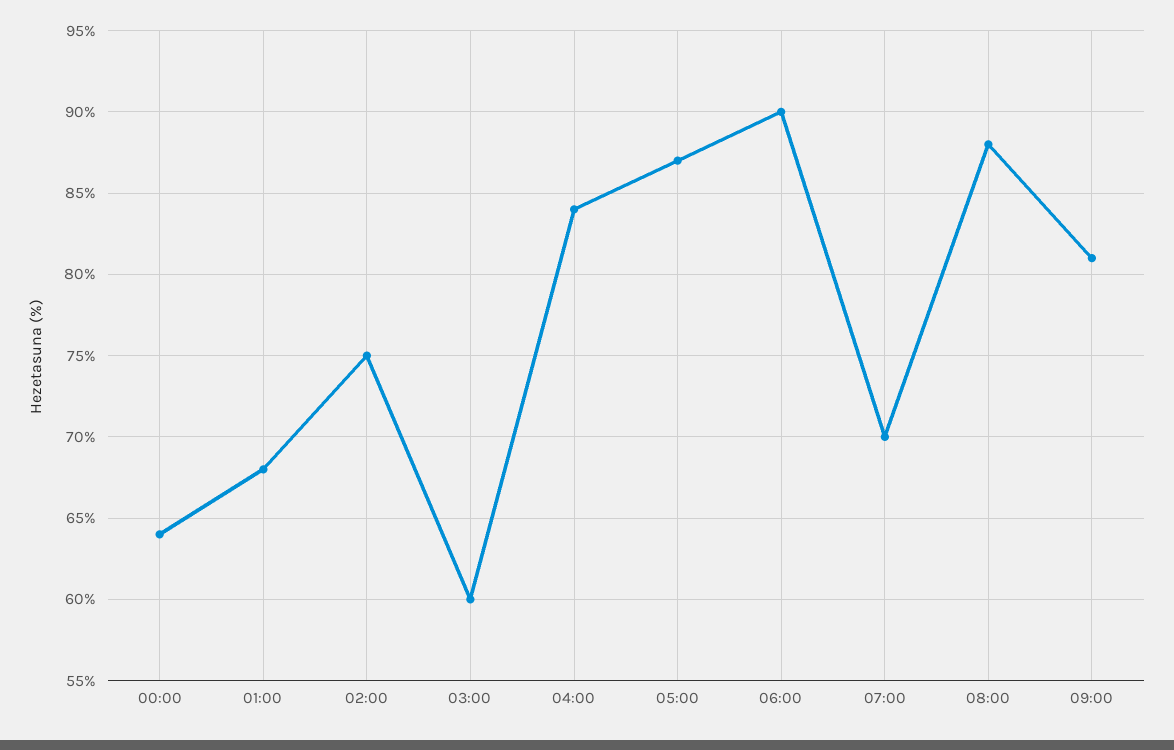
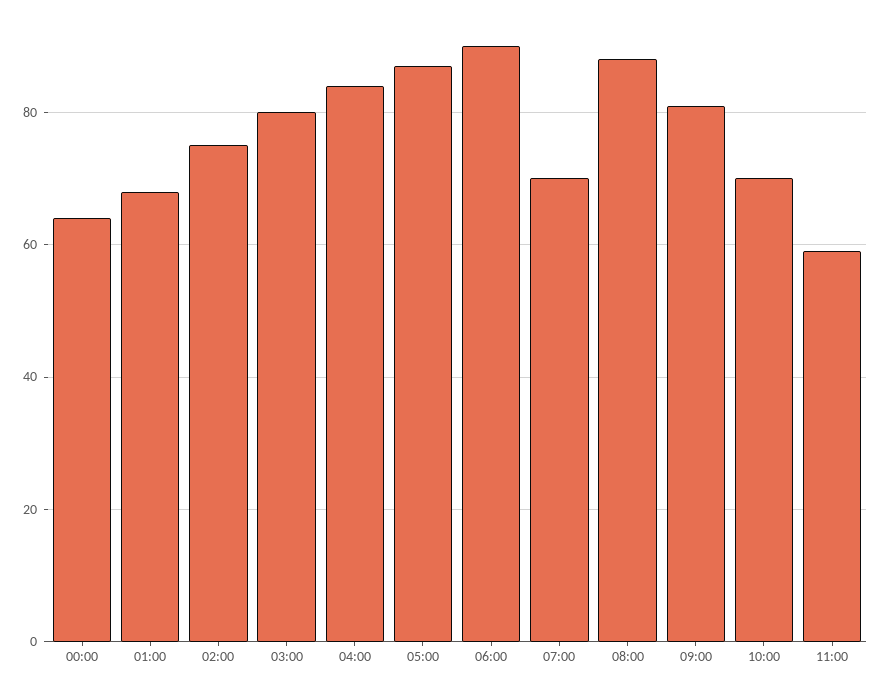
03:00: 60 -> 80
10:00: none -> 70
11:00: none -> 60

